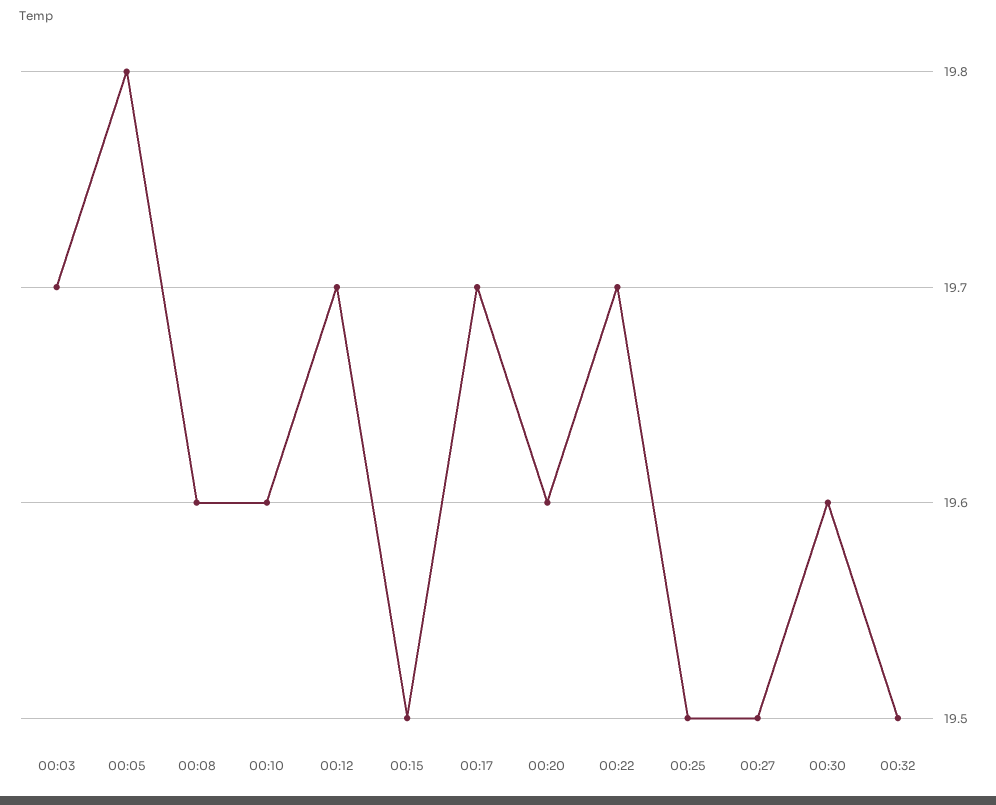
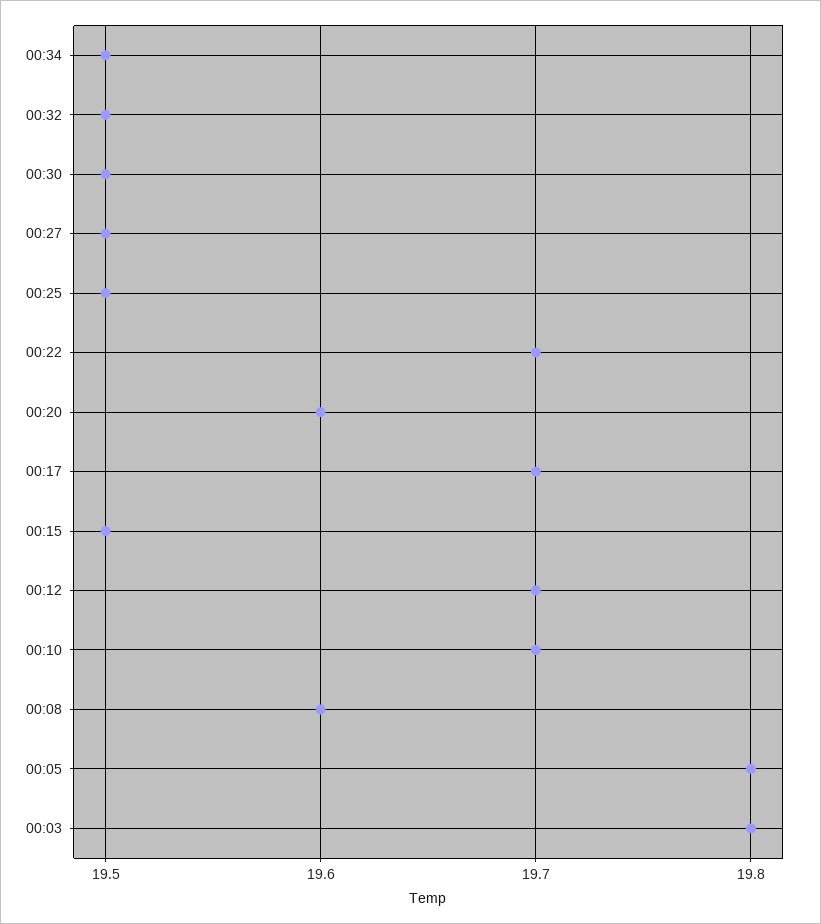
00:03: 19.7 -> 19.8
00:10: 19.6 -> 19.7
00:30: 19.6 -> 19.5
00:34: none -> 19.5

